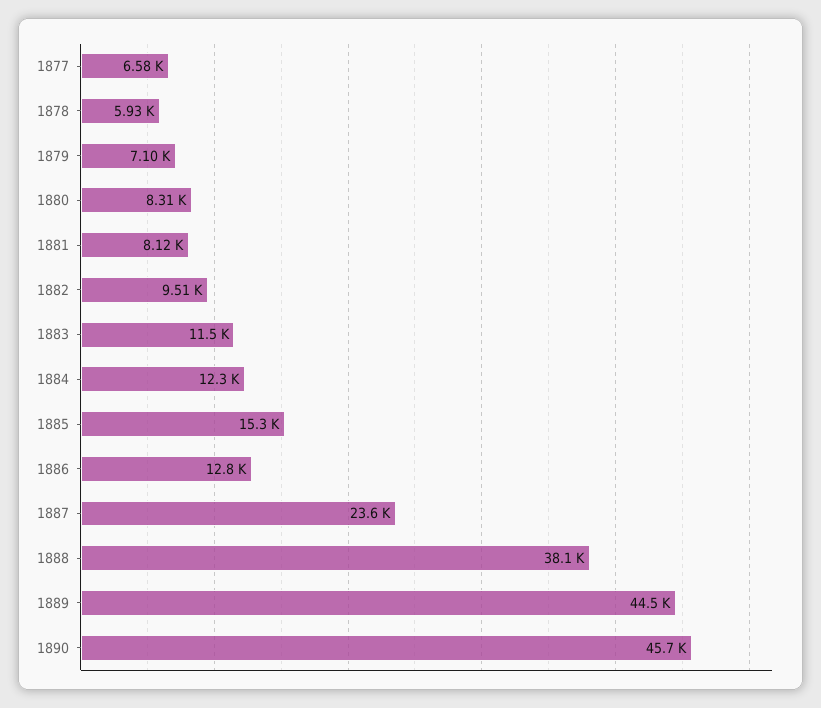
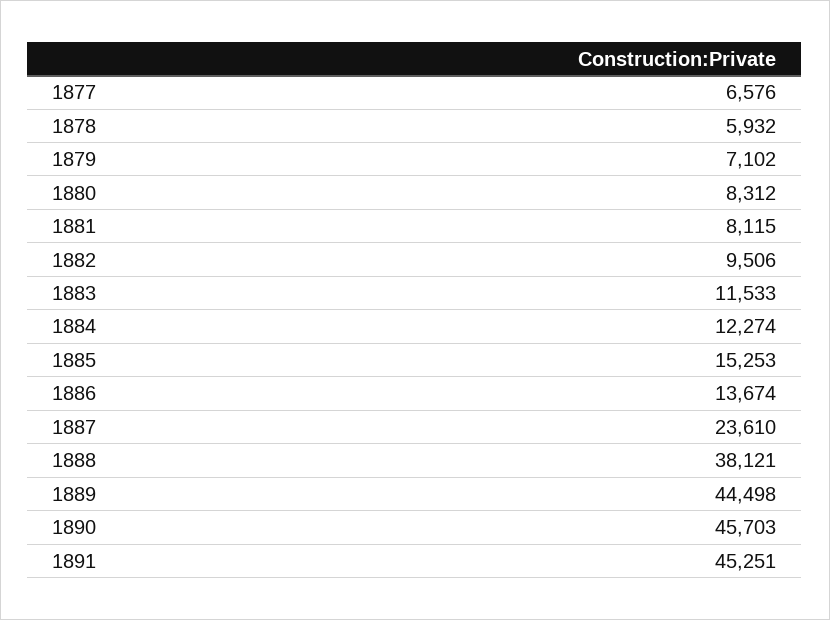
1886: 12800 -> 13674
1891: none -> 45251

